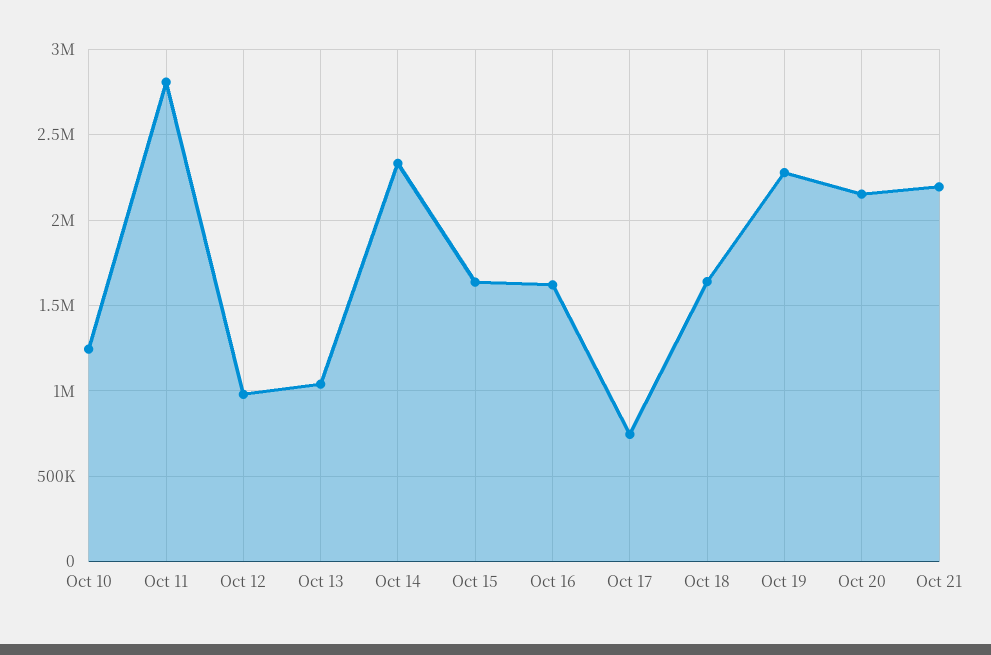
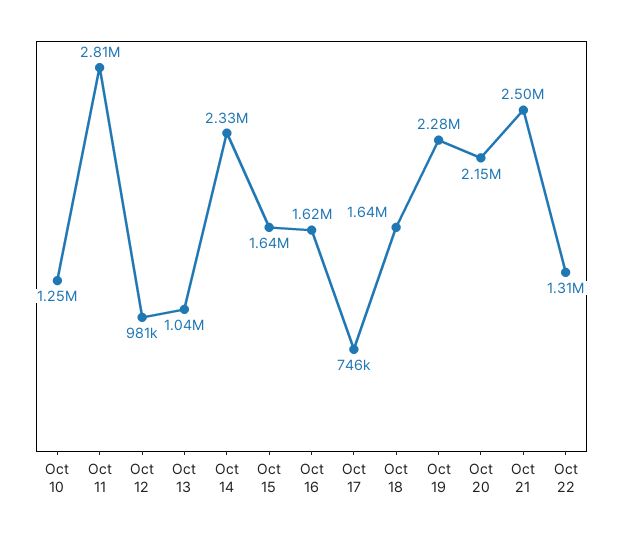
Oct 21: 2200000 -> 2500000
Oct 22: none -> 1310000

